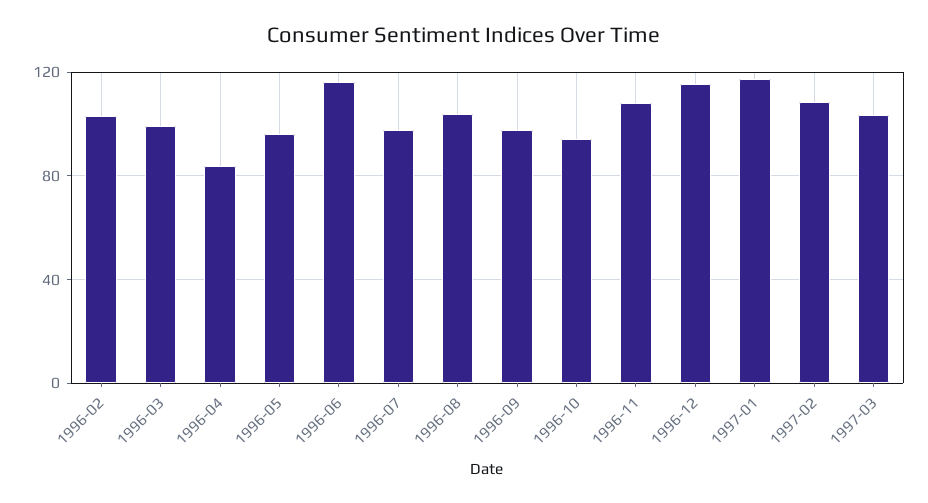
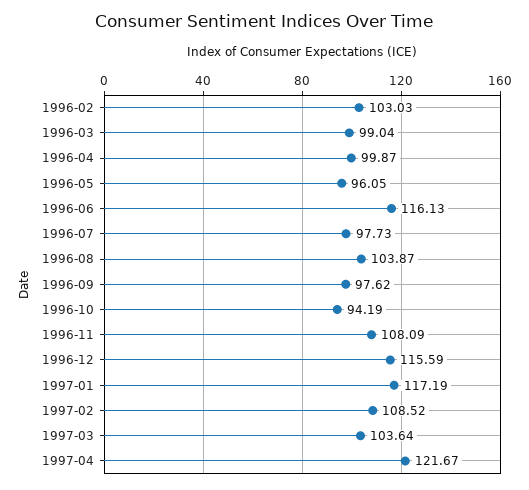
1996-04: 85 -> 99.87
1997-04: none -> 121.67

